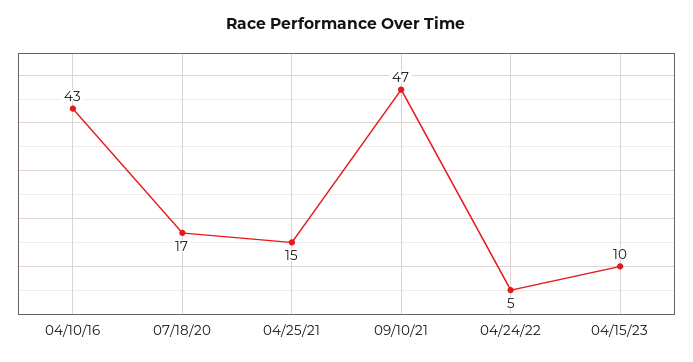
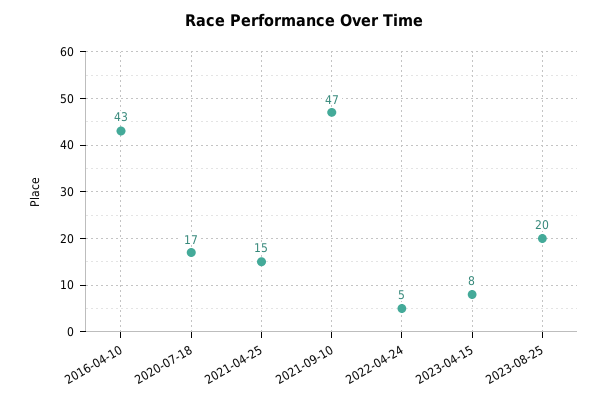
04/15/23: 10 -> 8
2023-08-25: none -> 20

